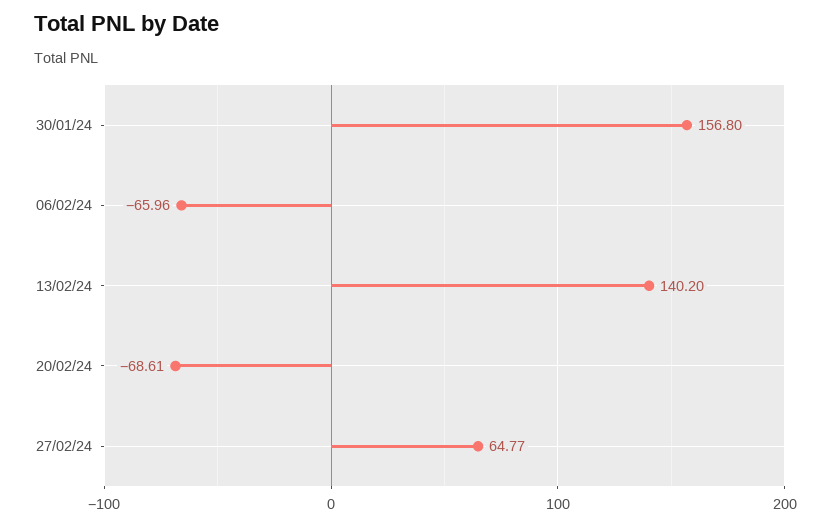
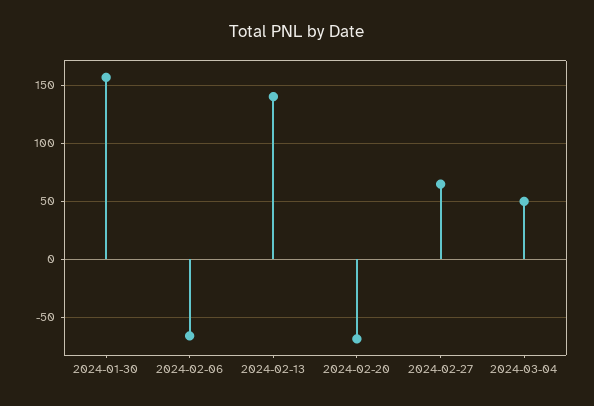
2024-03-04: none -> 50

